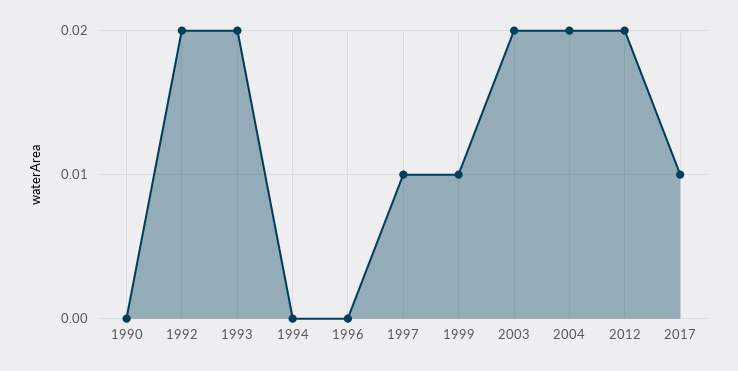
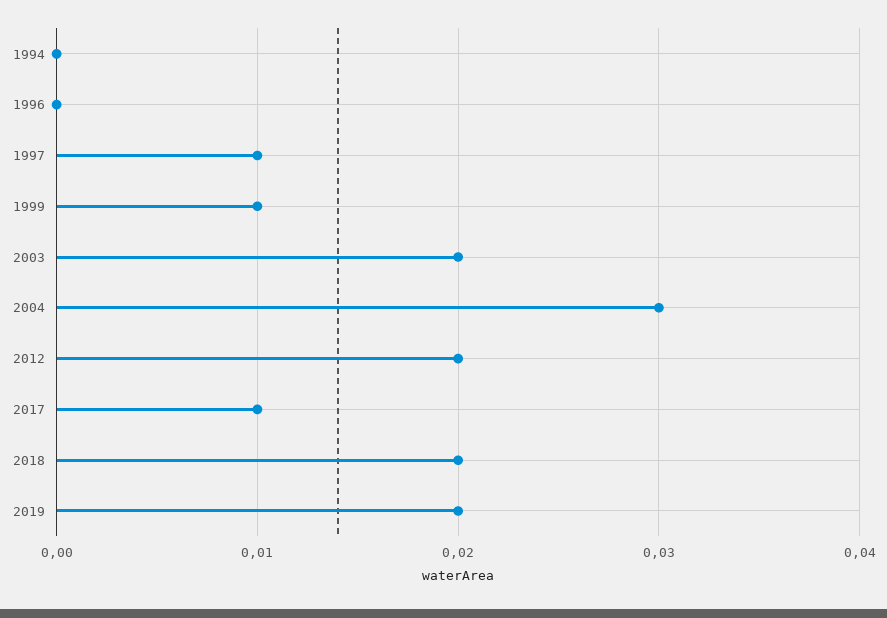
1990: 0 -> none
1992: 0.02 -> none
1993: 0.02 -> none
2004: 0.02 -> 0.03
2018: none -> 0.02
2019: none -> 0.02

